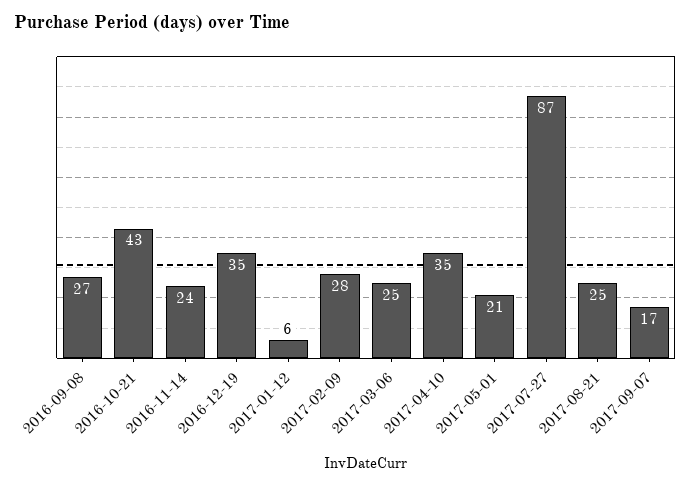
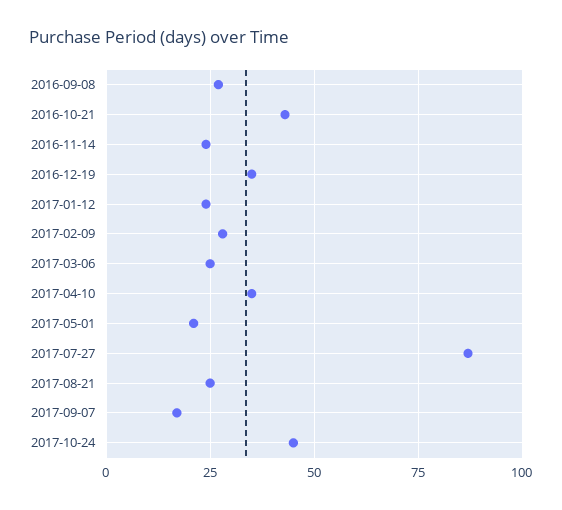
2017-01-12: 6 -> 25
2017-10-24: none -> 45

